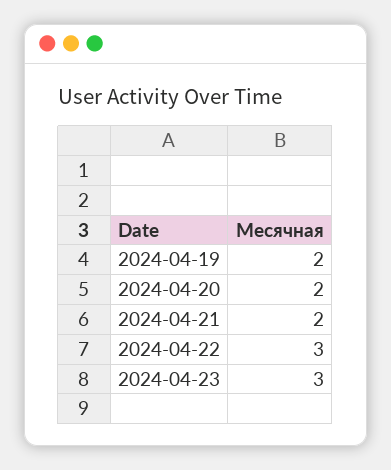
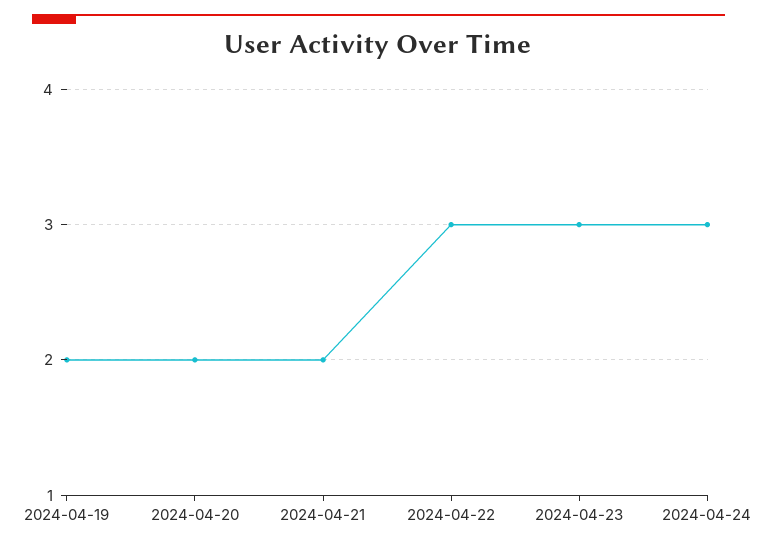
2024-04-24: none -> 3

